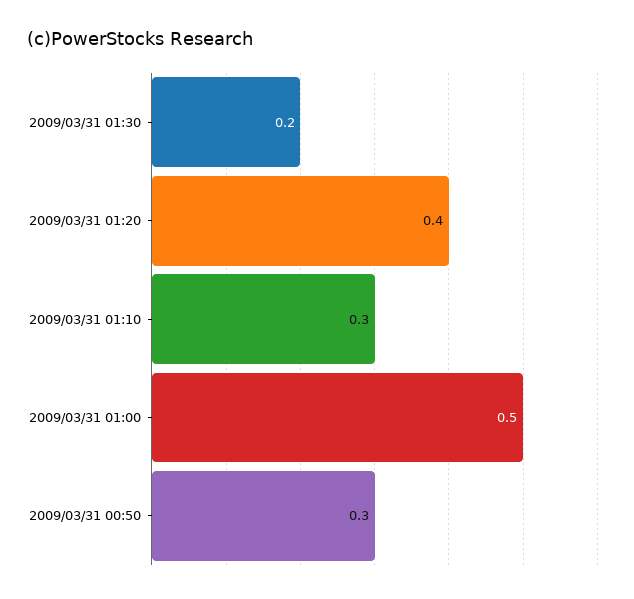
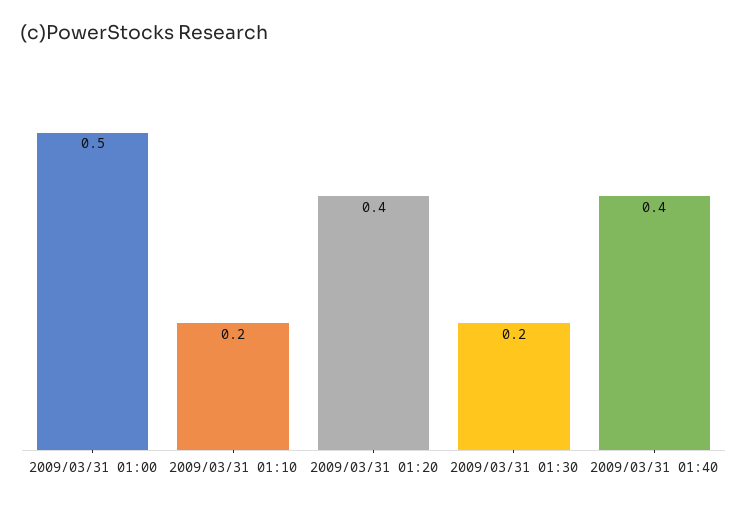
2009/03/31 01:10: 0.3 -> 0.2
2009/03/31 00:50: 0.3 -> none
2009/03/31 01:40: none -> 0.4

